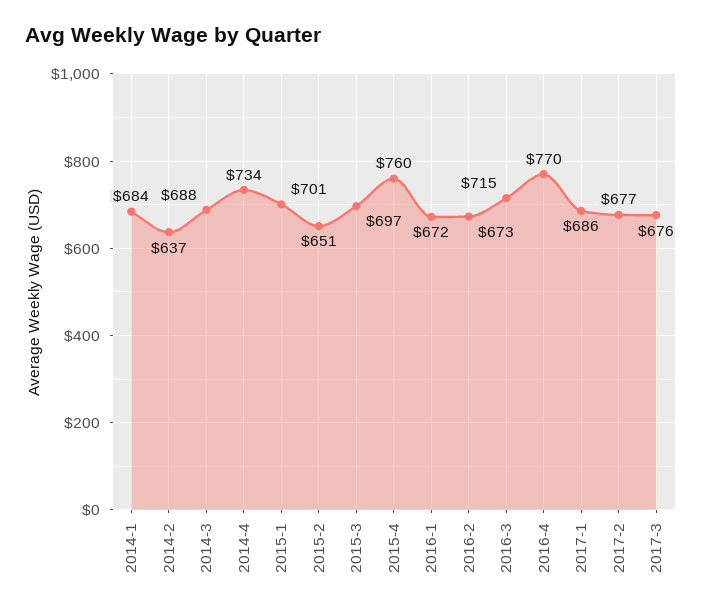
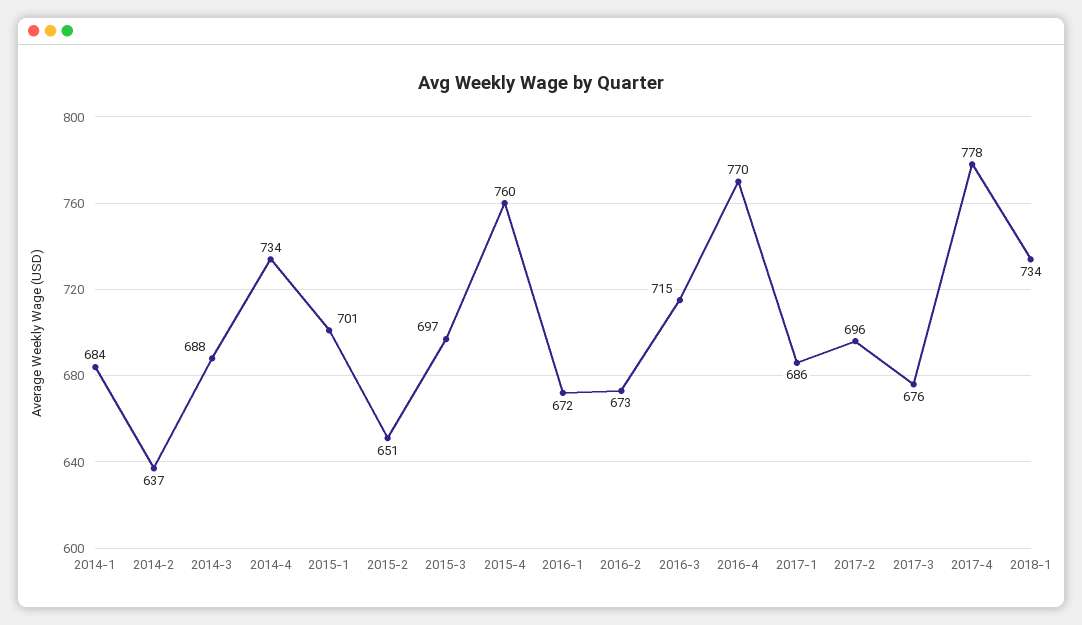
2017-2: 677 -> 696
2017-4: none -> 778
2018-1: none -> 734

